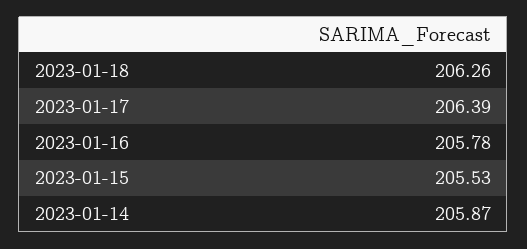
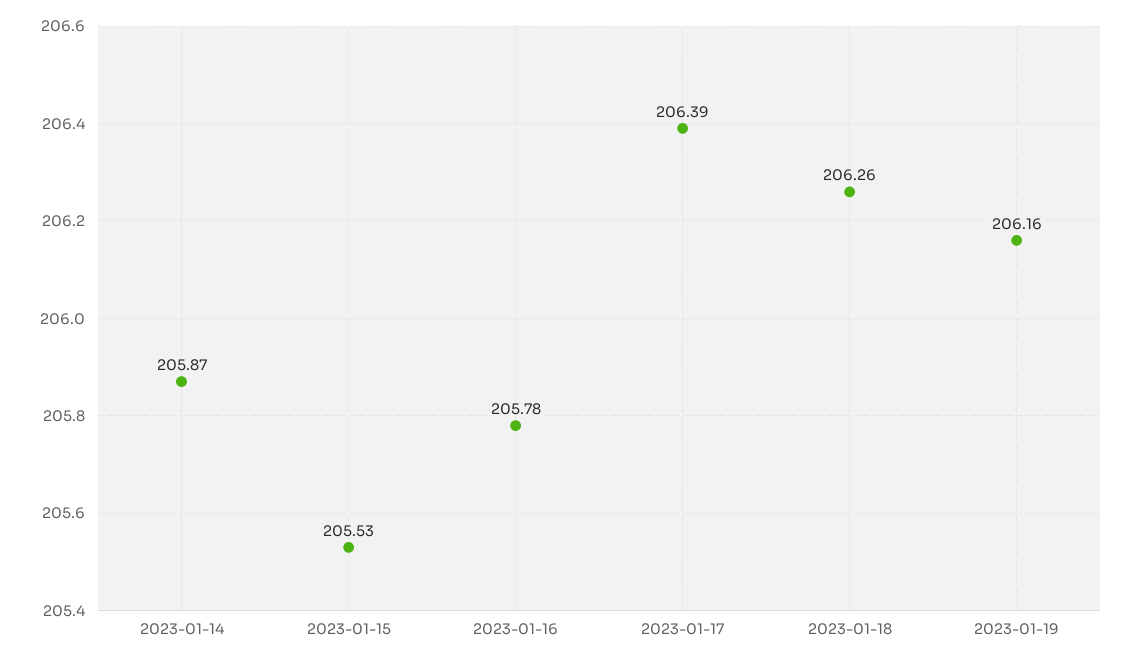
2023-01-19: none -> 206.16

